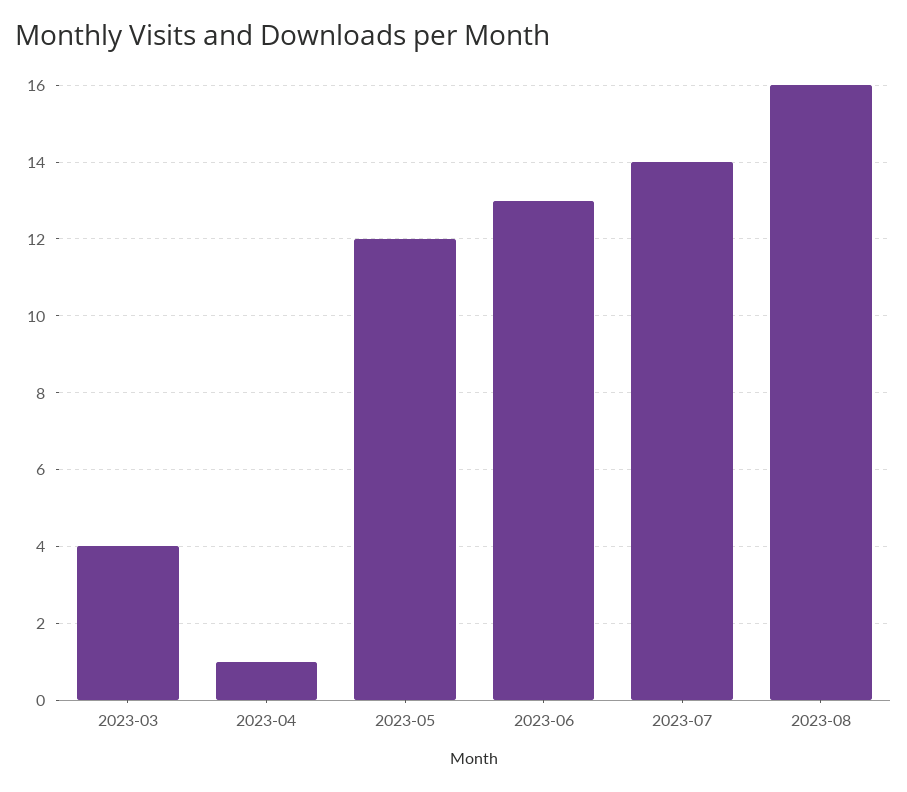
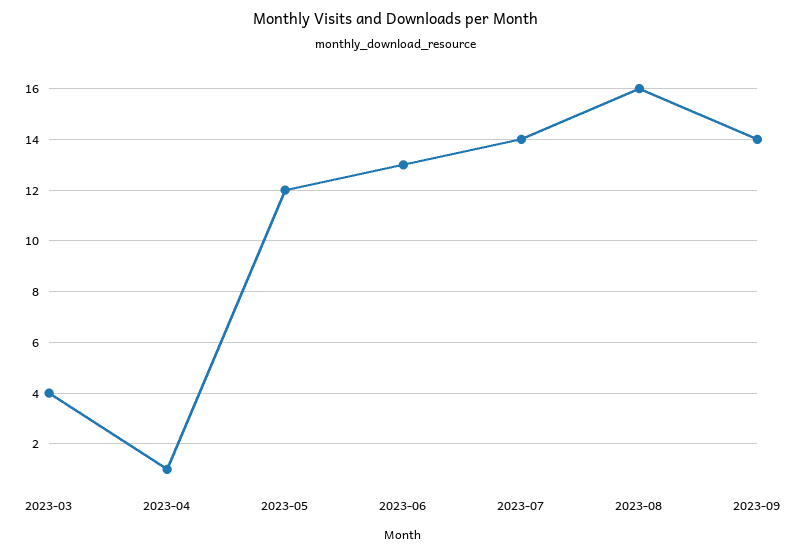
2023-09: none -> 14

